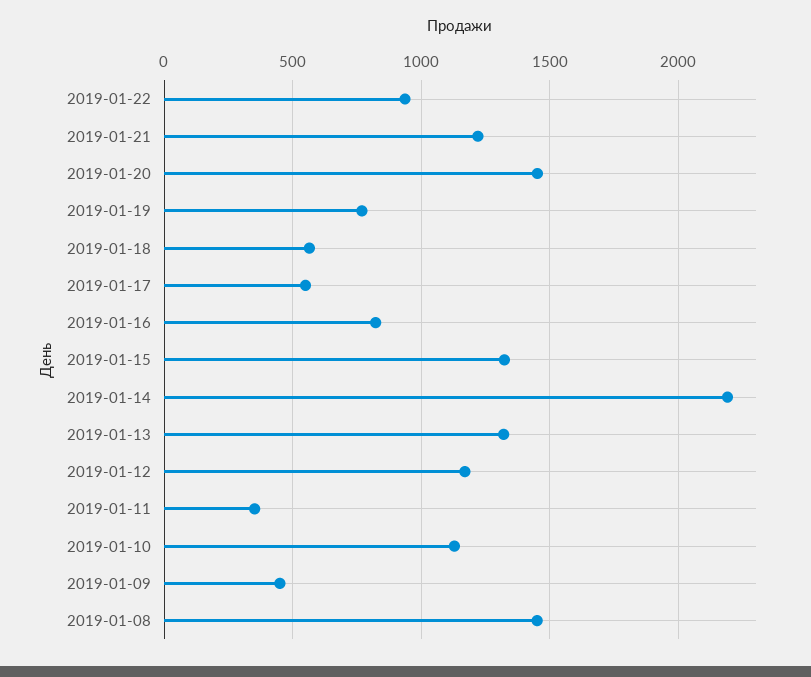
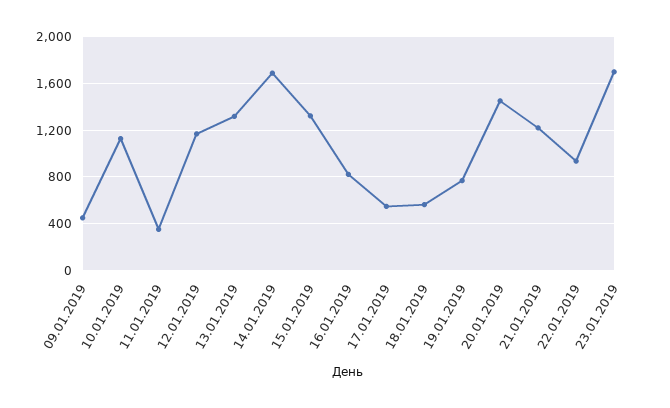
2019-01-14: 2200 -> 1700
2019-01-08: 1450 -> none
23.01.2019: none -> 1700

